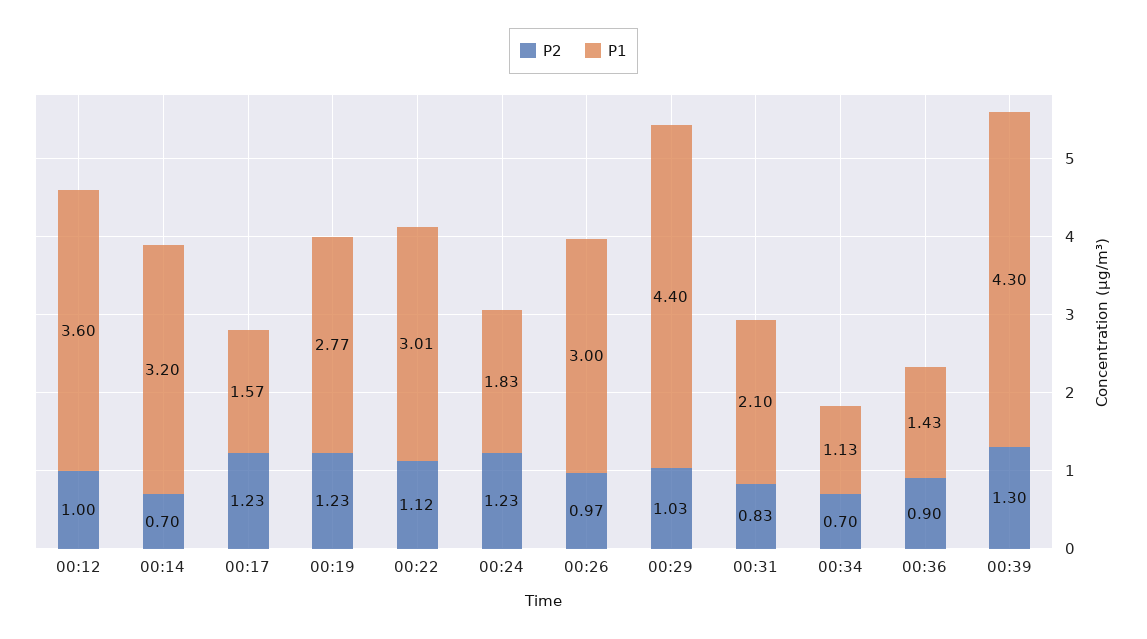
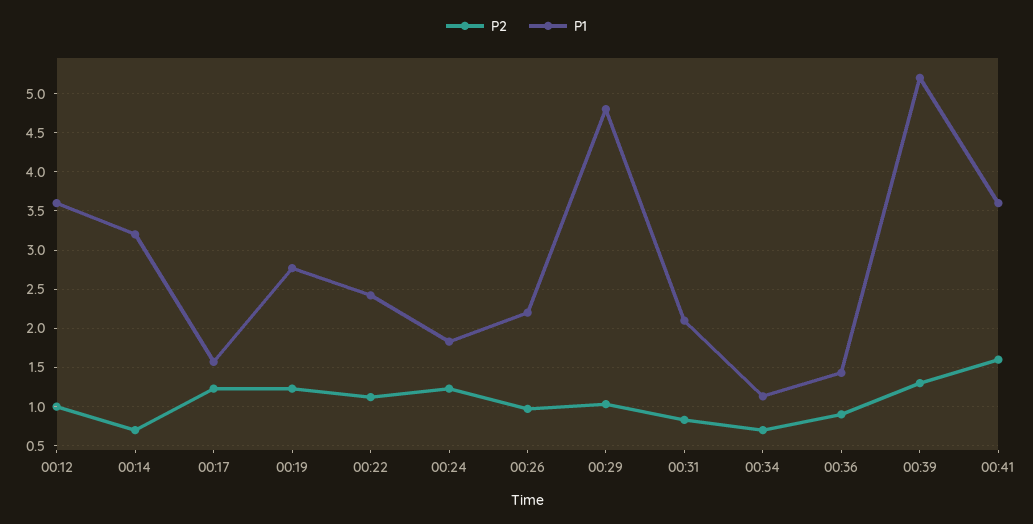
P1, 00:22: 3.01 -> 2.4
P1, 00:26: 3 -> 2.2
P1, 00:29: 4.4 -> 4.8
P1, 00:39: 4.3 -> 5.2
P2, 00:41: none -> 1.6
P1, 00:41: none -> 3.6

